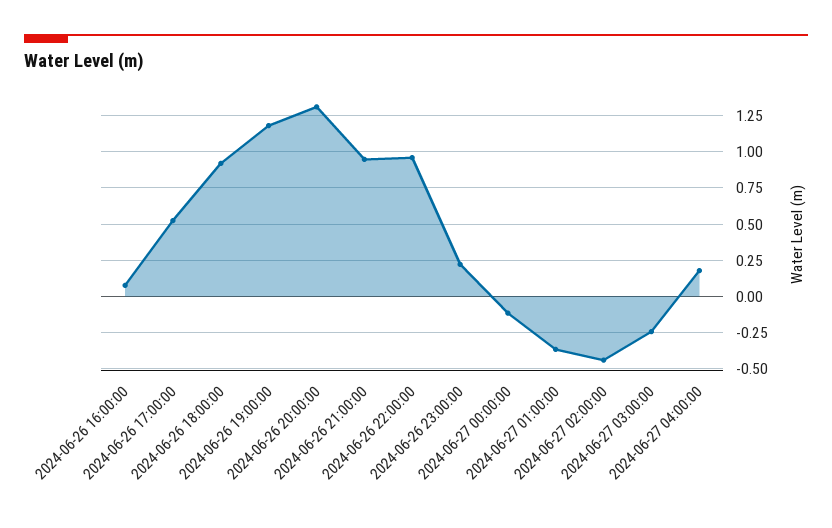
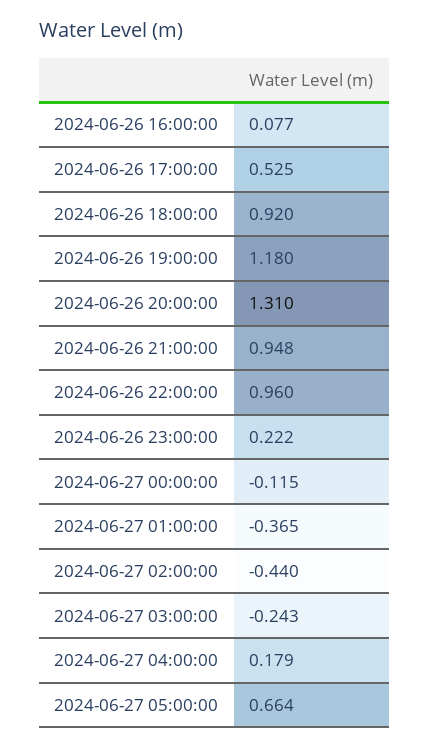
2024-06-27 05:00:00: none -> 0.664

